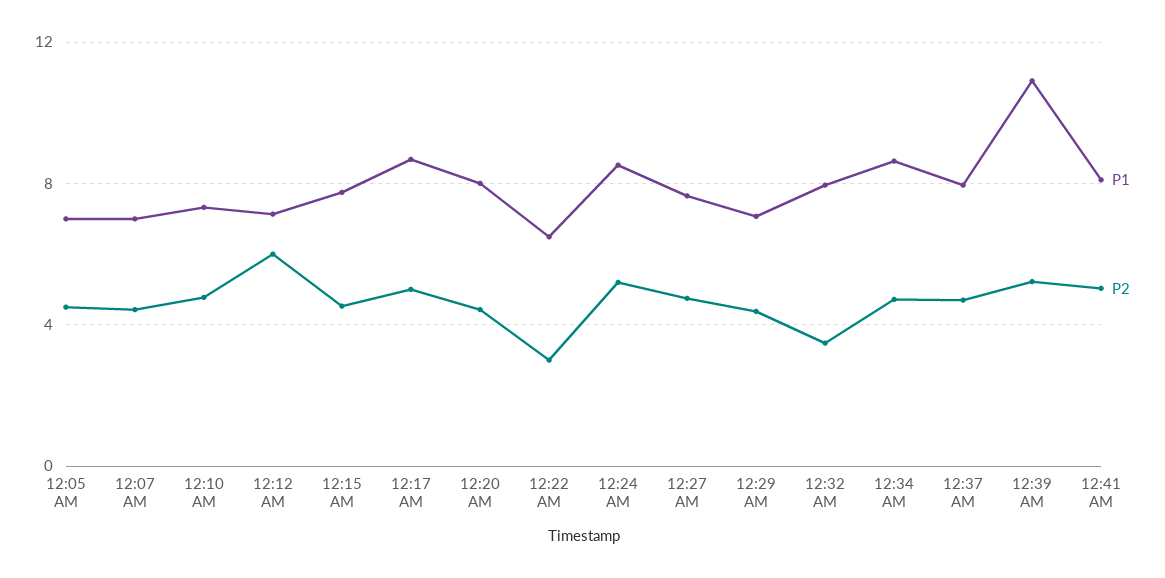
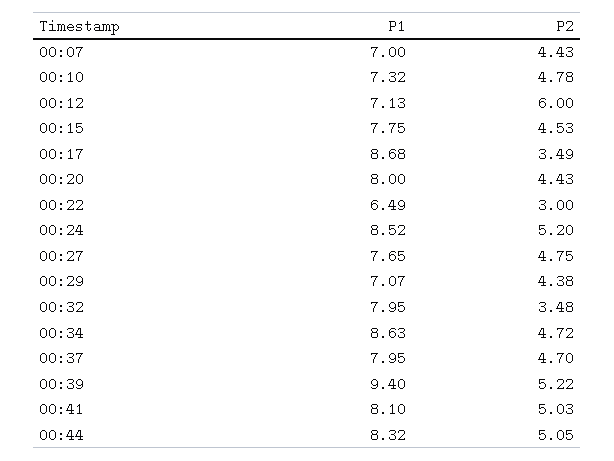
P1, 12:05 AM: 7 -> none
P2, 12:05 AM: 4.5 -> none
P2, 12:17 AM: 5 -> 3.49
P1, 12:39 AM: 11 -> 9.4
P1, 00:44: none -> 8.32
P2, 00:44: none -> 5.05

